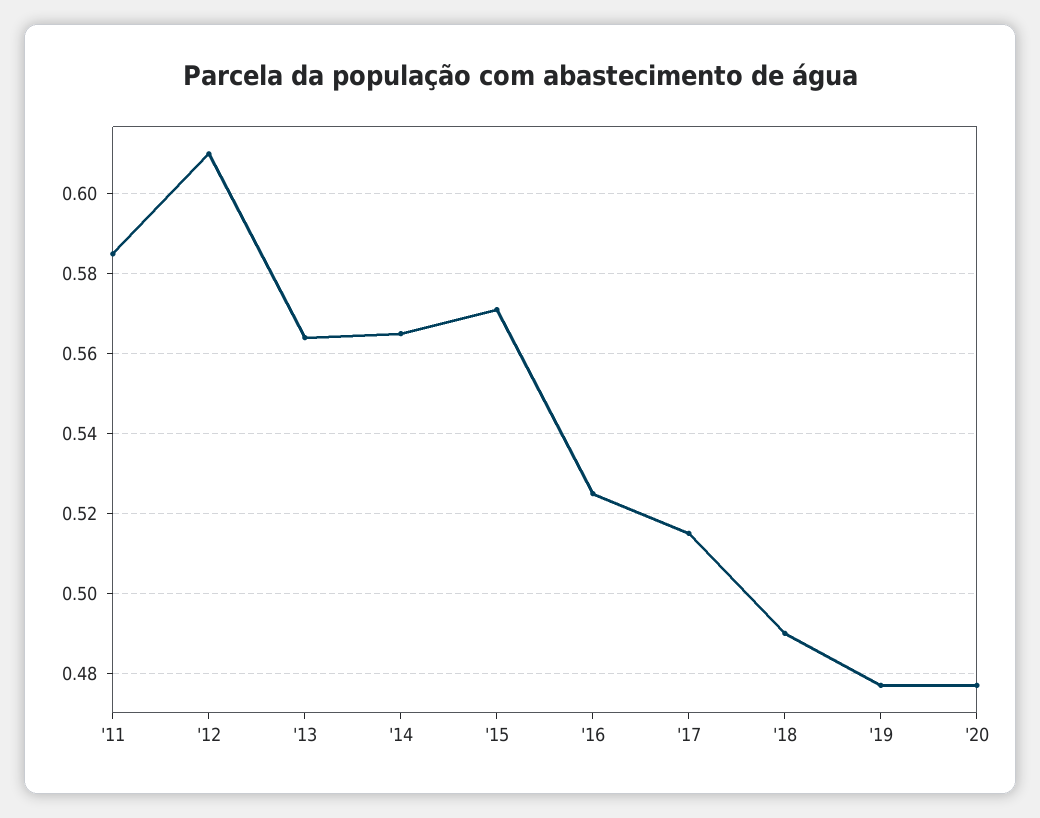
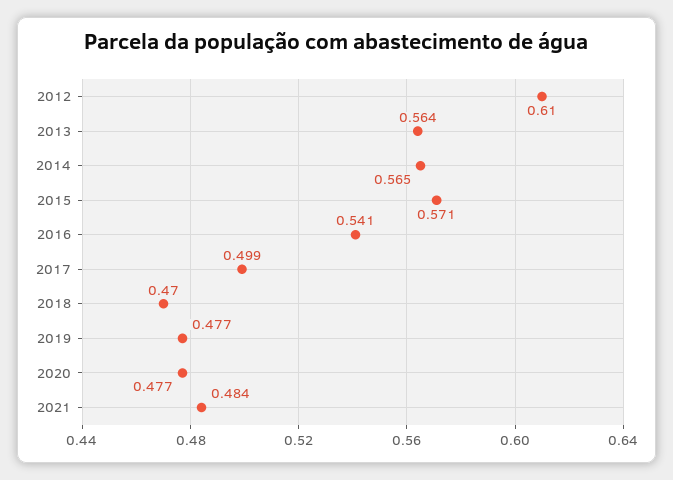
'11: 0.585 -> none
'16: 0.525 -> 0.541
'17: 0.515 -> 0.499
'18: 0.49 -> 0.47
2021: none -> 0.484

